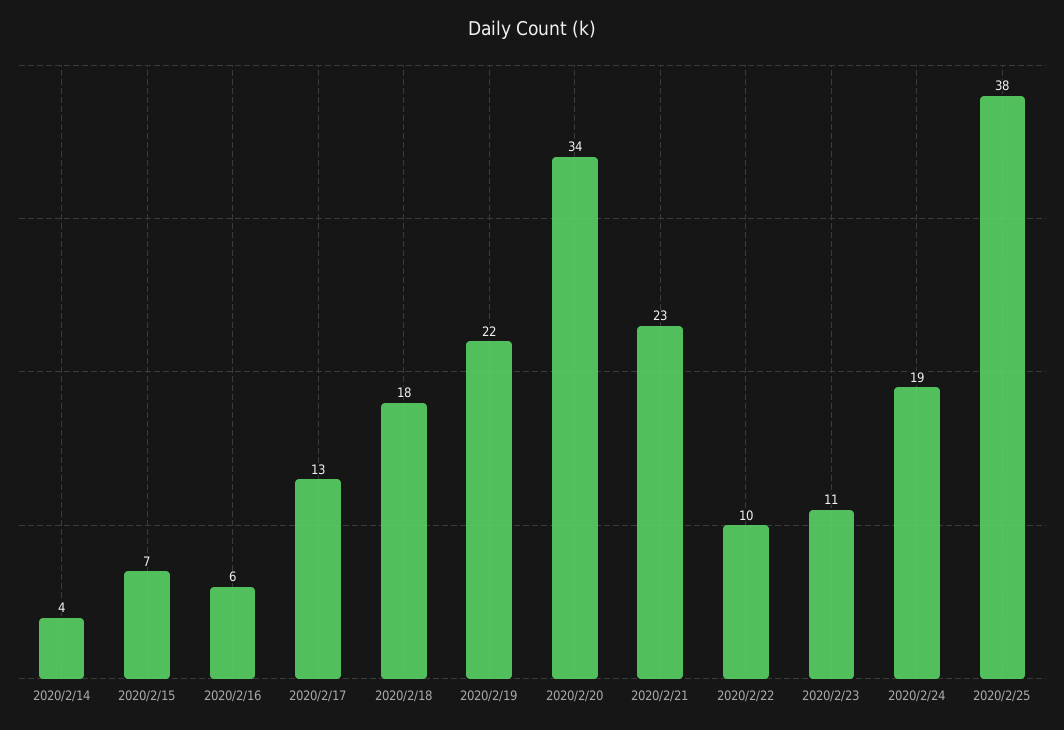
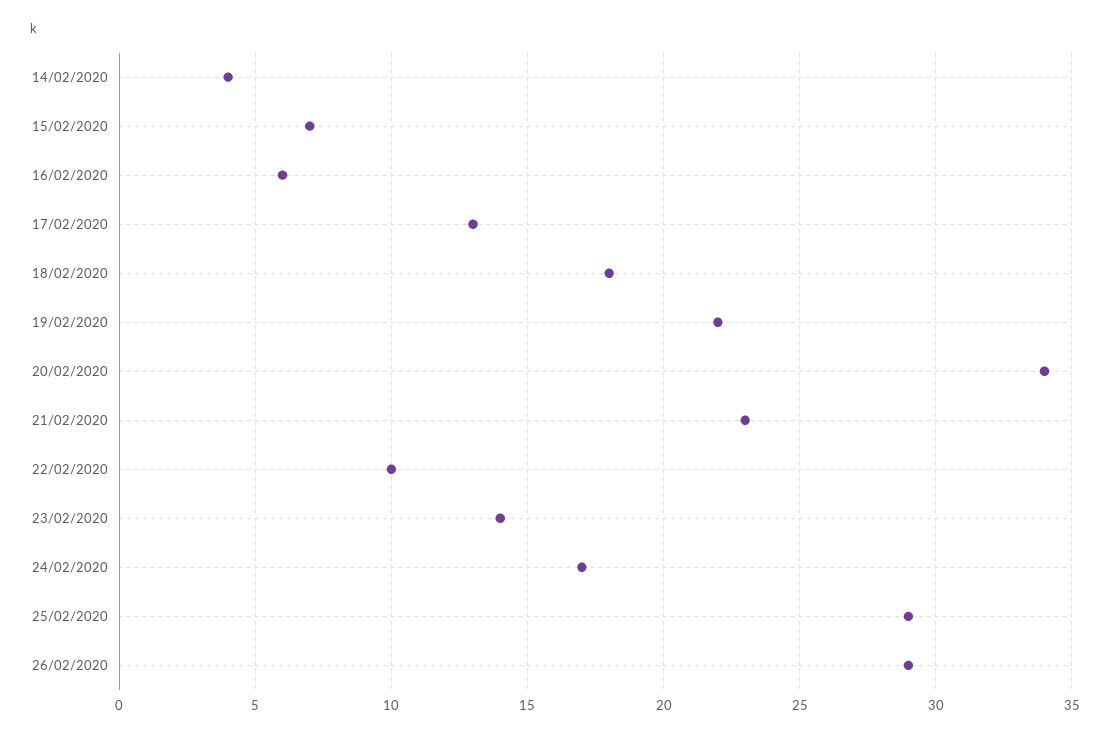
2020/2/23: 11 -> 14
2020/2/24: 19 -> 17
2020/2/25: 38 -> 29
26/02/2020: none -> 29

